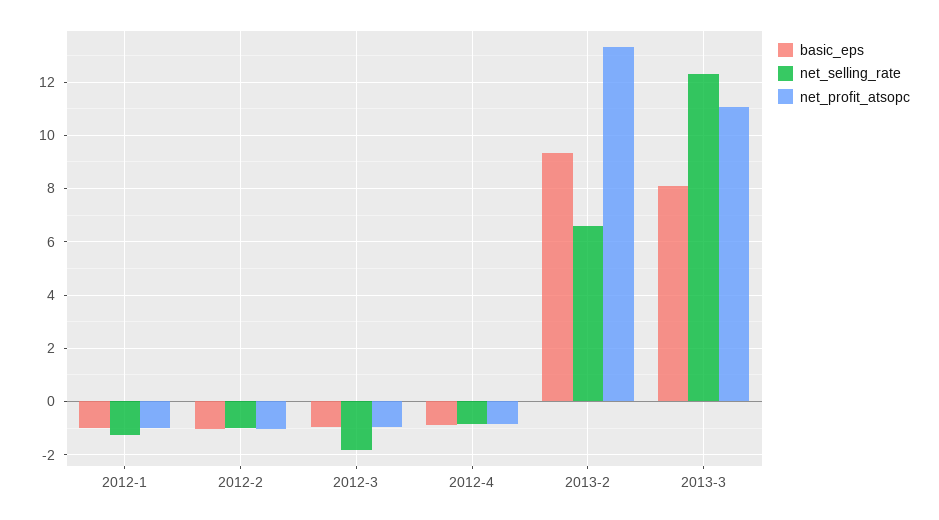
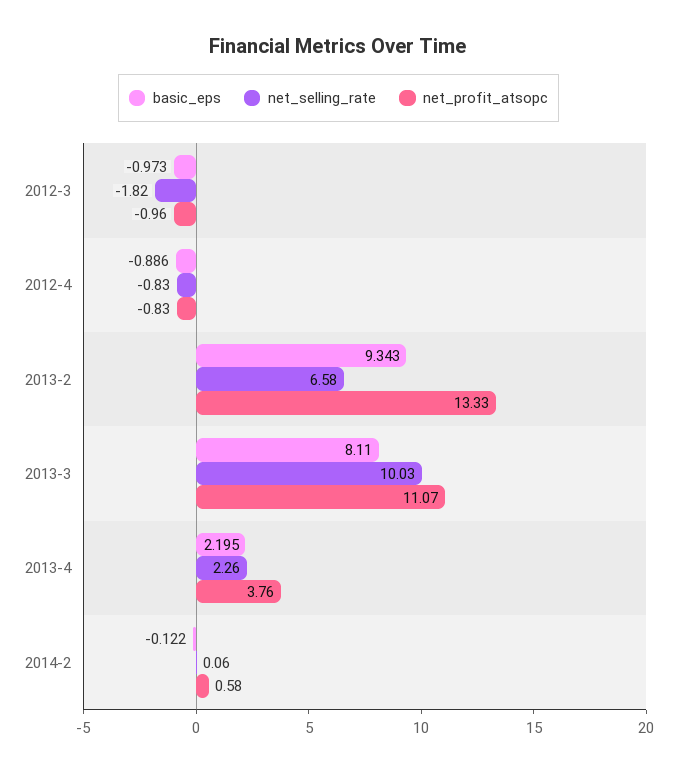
basic_eps, 2012-1: -1 -> none
net_selling_rate, 2012-1: -1.25 -> none
net_profit_atsopc, 2012-1: -1 -> none
basic_eps, 2012-2: -1 -> none
net_selling_rate, 2012-2: -1 -> none
net_profit_atsopc, 2012-2: -1 -> none
net_selling_rate, 2013-3: 12.25 -> 10.03
basic_eps, 2013-4: none -> 2.195
net_selling_rate, 2013-4: none -> 2.26
net_profit_atsopc, 2013-4: none -> 3.76
basic_eps, 2014-2: none -> -0.122
net_selling_rate, 2014-2: none -> 0.06
net_profit_atsopc, 2014-2: none -> 0.58

